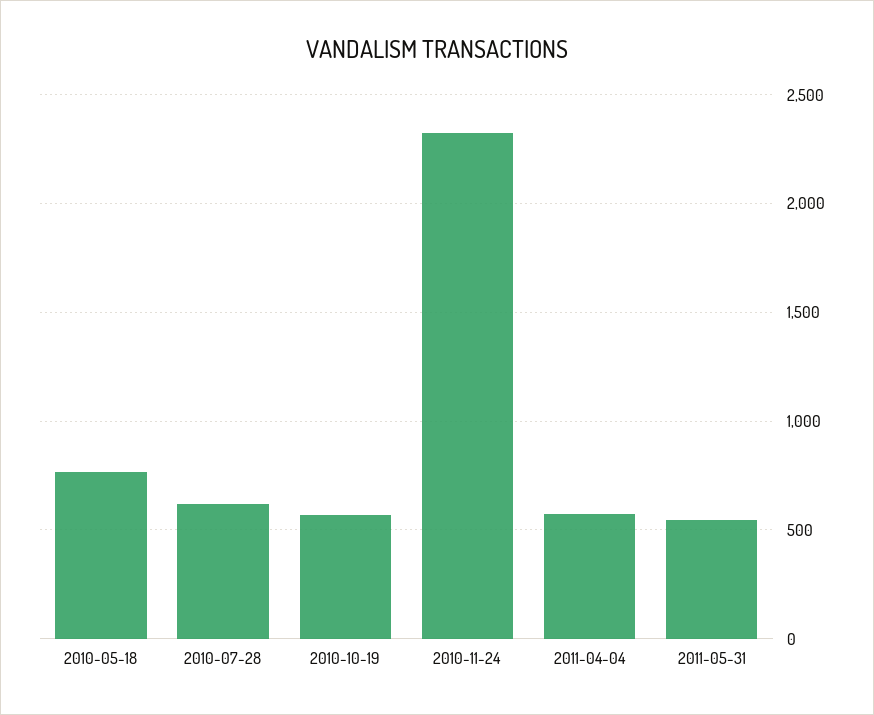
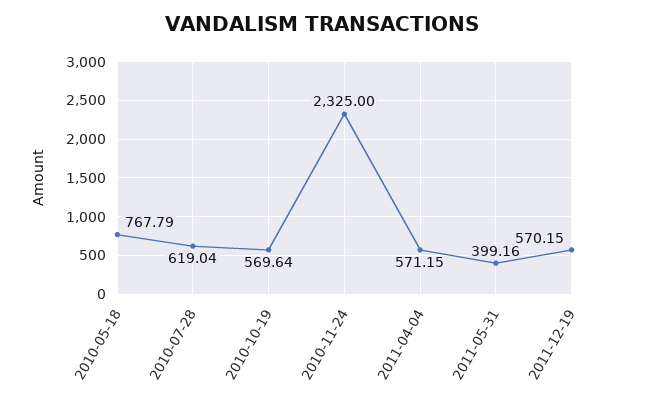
2011-05-31: 550 -> 399.16
2011-12-19: none -> 570.15

